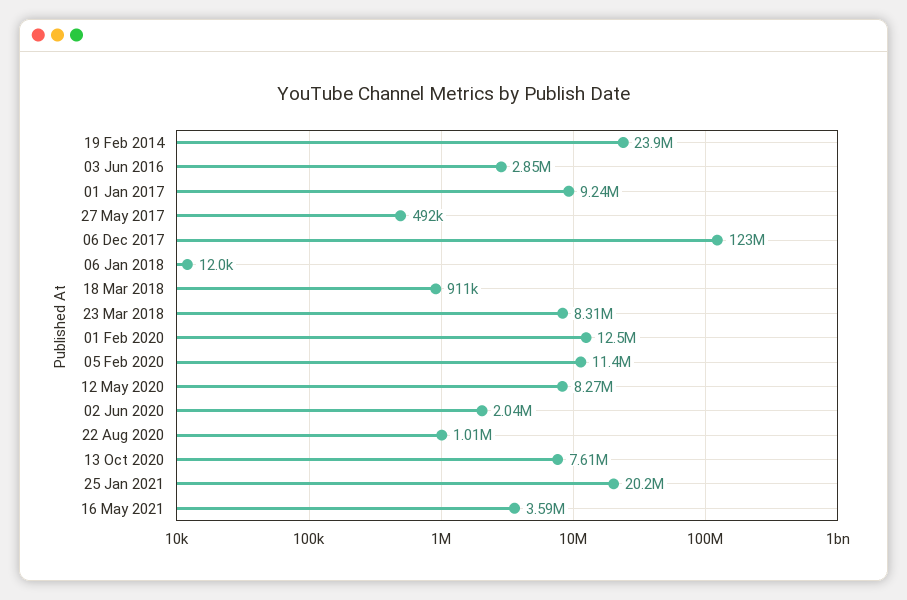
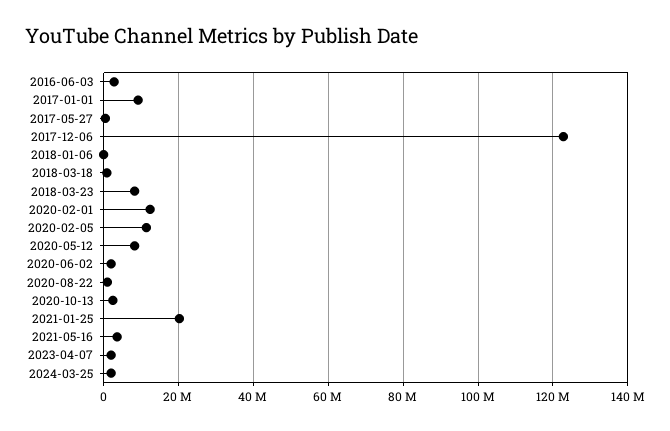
19 Feb 2014: 23900000 -> none
13 Oct 2020: 7610000 -> 2000000
2023-04-07: none -> 2000000
2024-03-25: none -> 2000000

